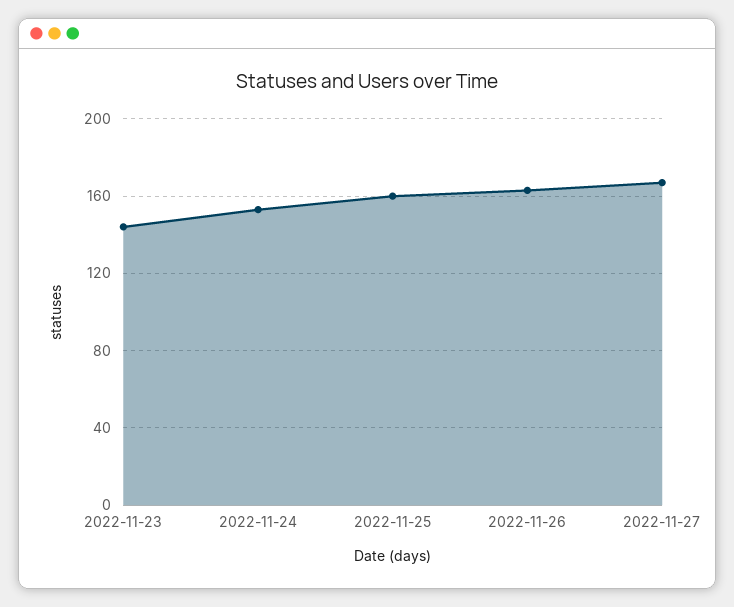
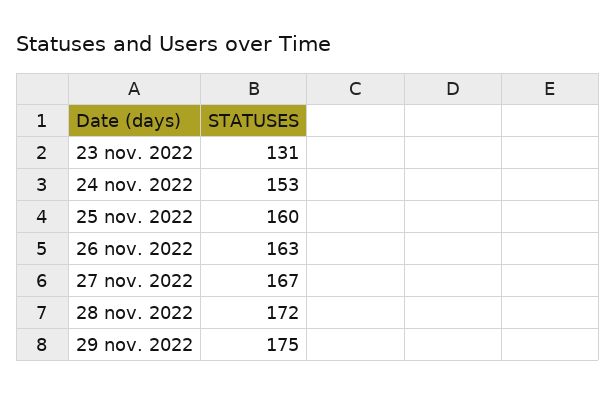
2022-11-23: 145 -> 131
28 nov. 2022: none -> 172
29 nov. 2022: none -> 175

